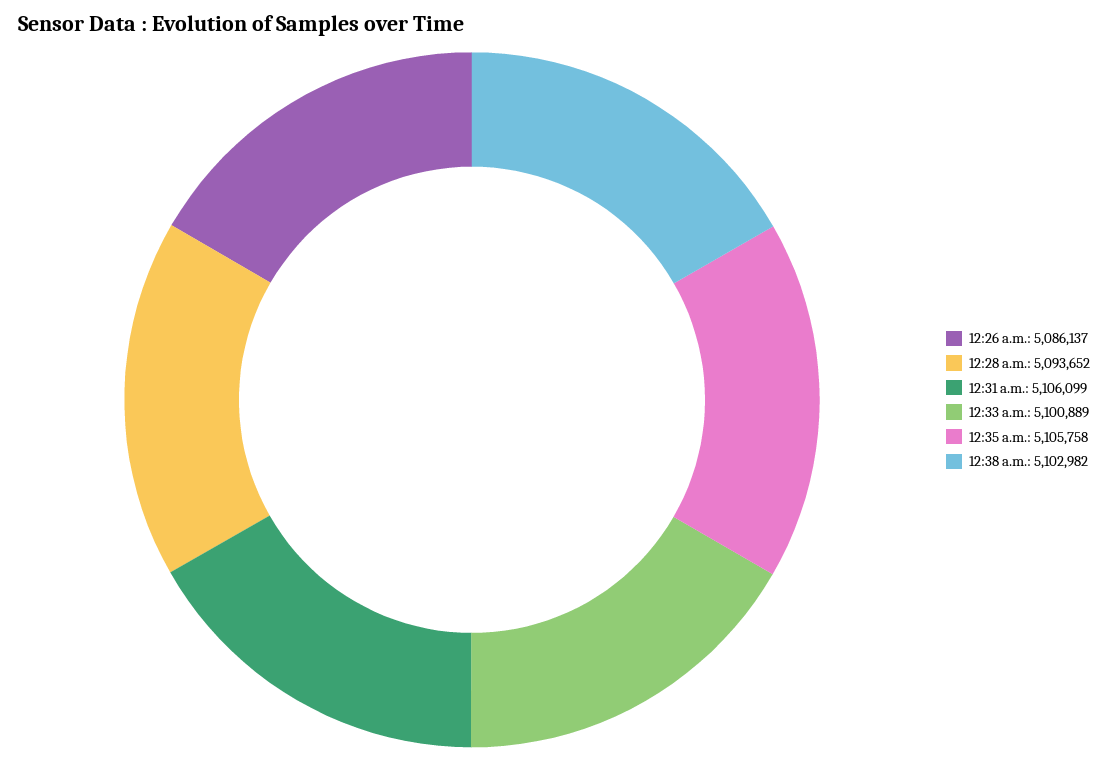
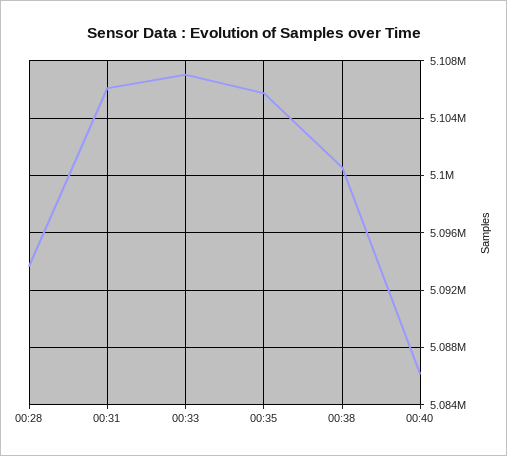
12:26 a.m.: 5086137 -> none
12:33 a.m.: 5100889 -> 5107000
12:38 a.m.: 5102982 -> 5100500
00:40: none -> 5086000

